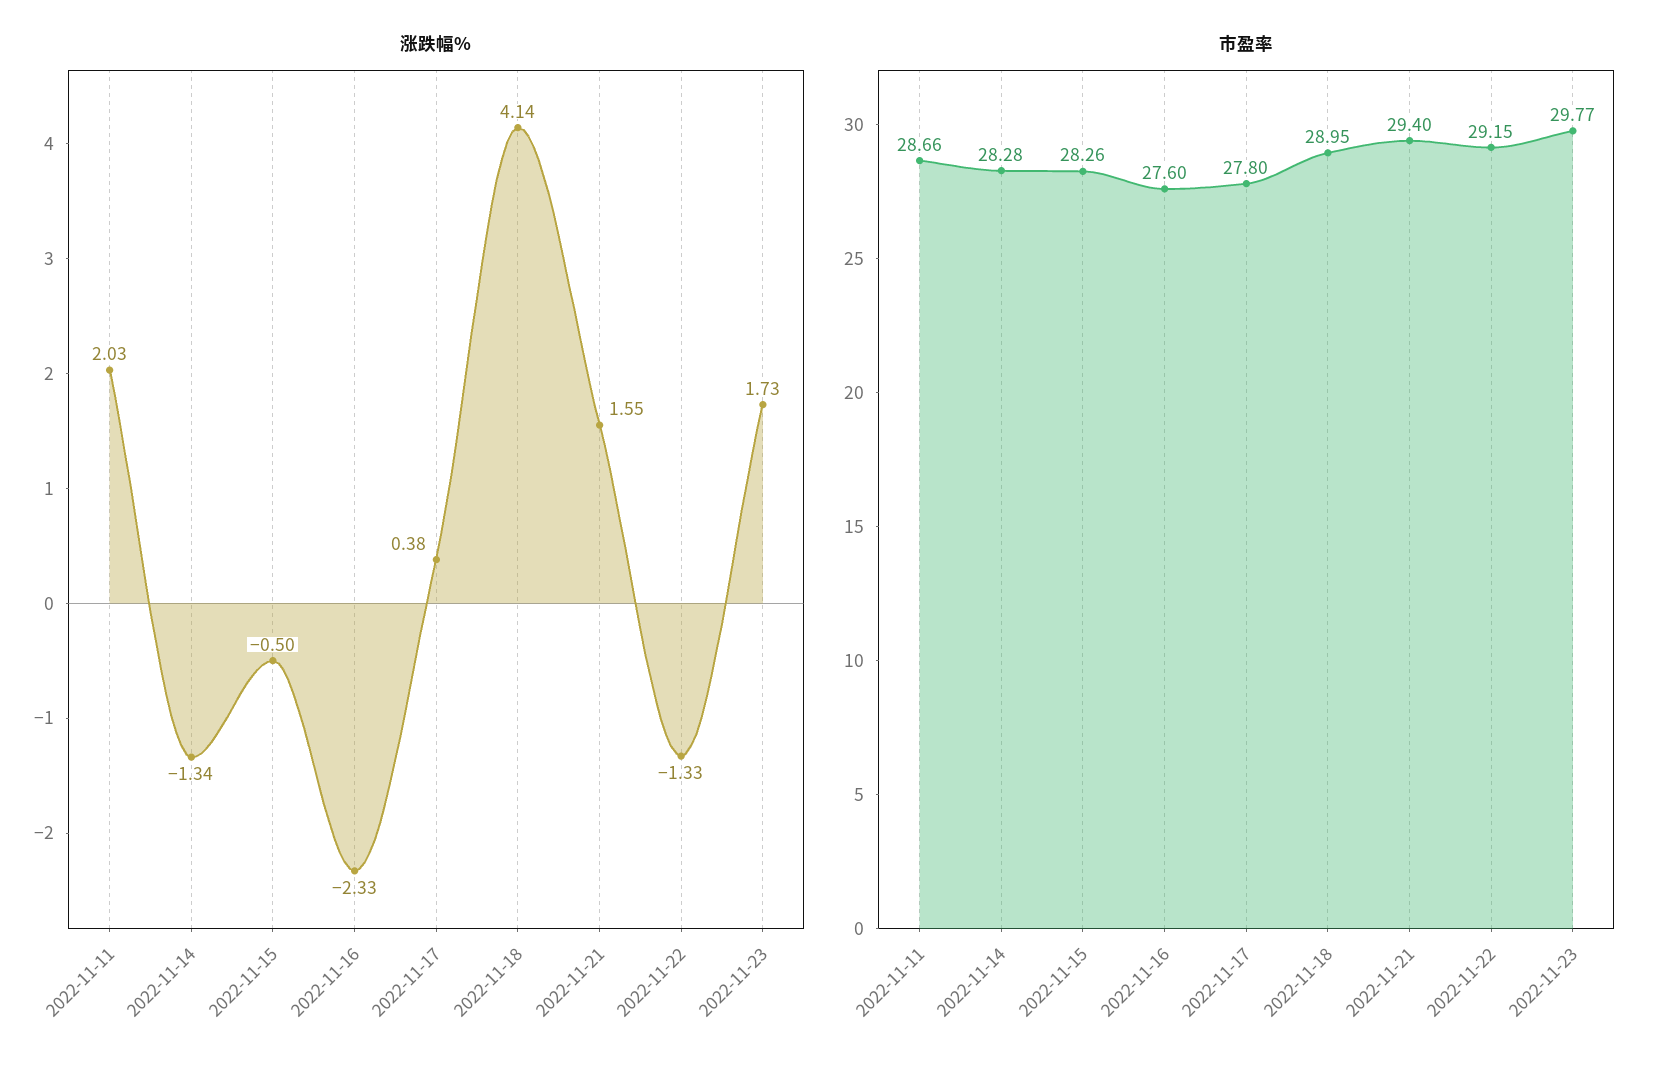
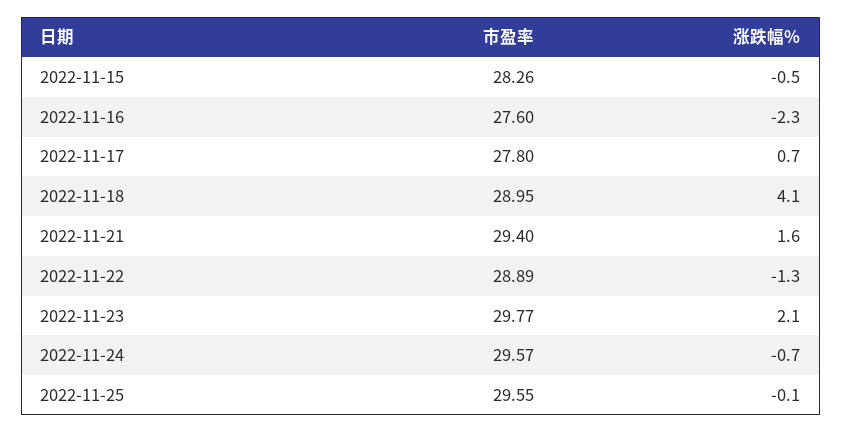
涨跌幅%, 2022-11-11: 2.03 -> none
涨跌幅%, 2022-11-14: -1.34 -> none
涨跌幅%, 2022-11-17: 0.38 -> 0.7
涨跌幅%, 2022-11-23: 1.73 -> 2.1
市盈率, 2022-11-11: 28.66 -> none
市盈率, 2022-11-14: 28.28 -> none
市盈率, 2022-11-22: 29.15 -> 28.89
市盈率, 2022-11-24: none -> 29.57
涨跌幅%, 2022-11-24: none -> -0.7
市盈率, 2022-11-25: none -> 29.55
涨跌幅%, 2022-11-25: none -> -0.1

